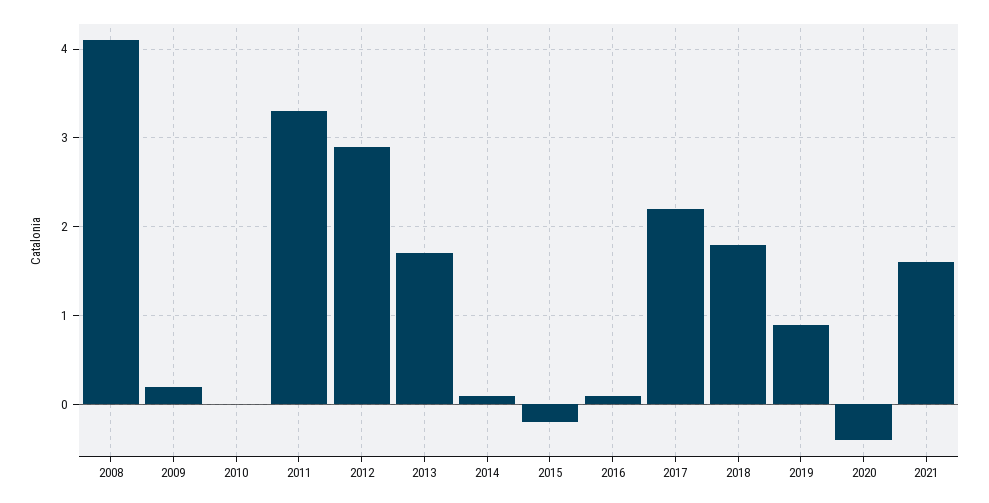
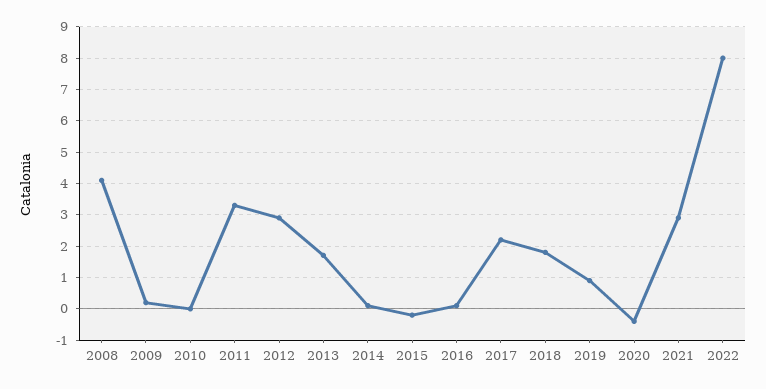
2021: 1.6 -> 3
2022: none -> 8

